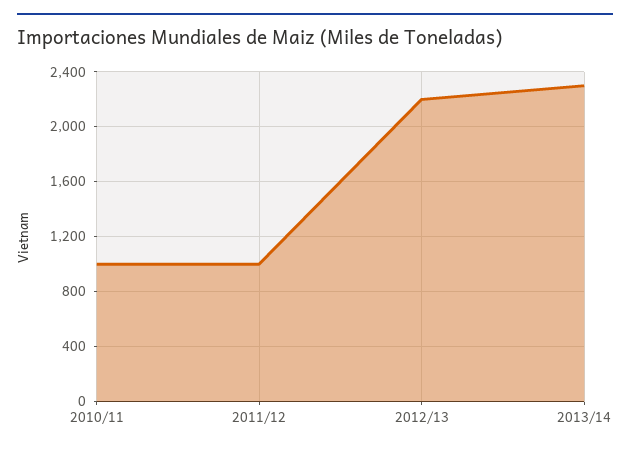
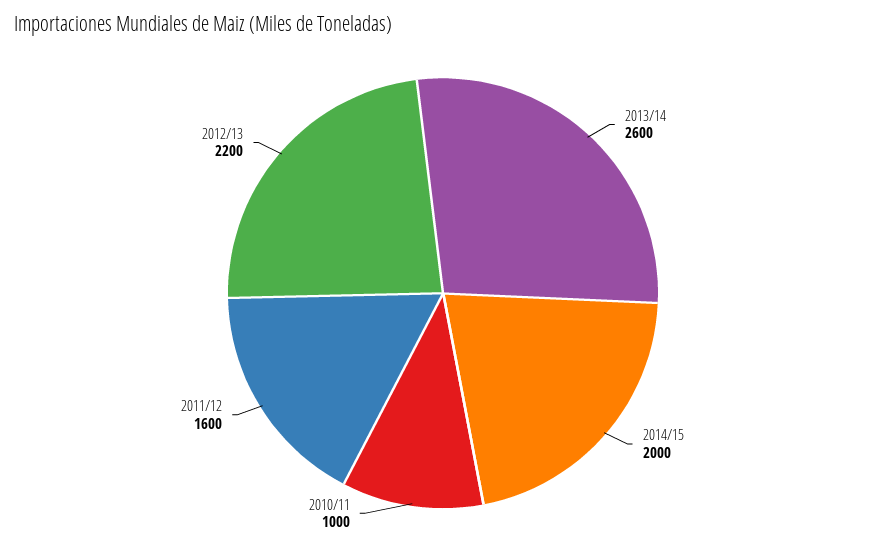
2011/12: 1000 -> 1600
2013/14: 2300 -> 2600
2014/15: none -> 2000

